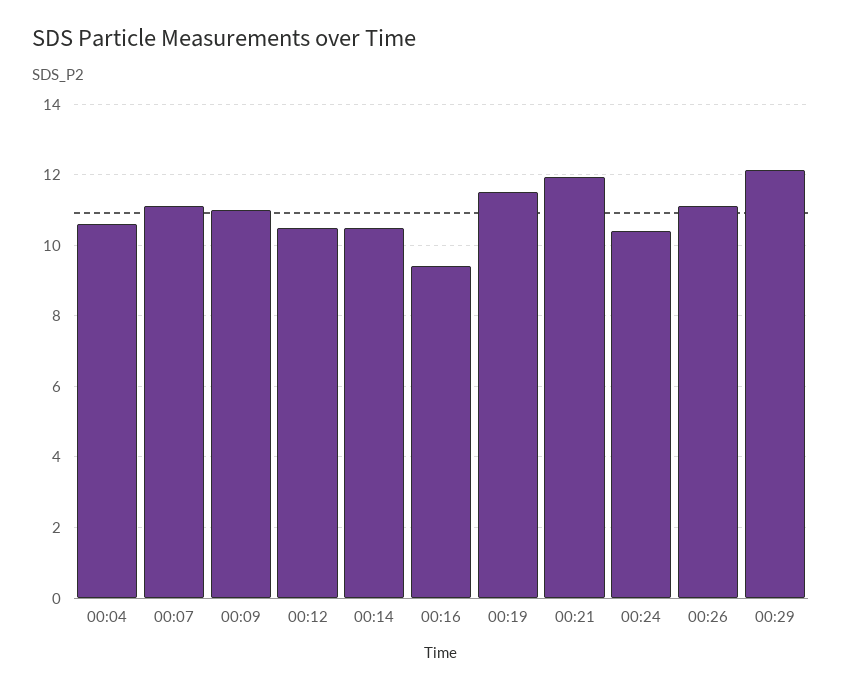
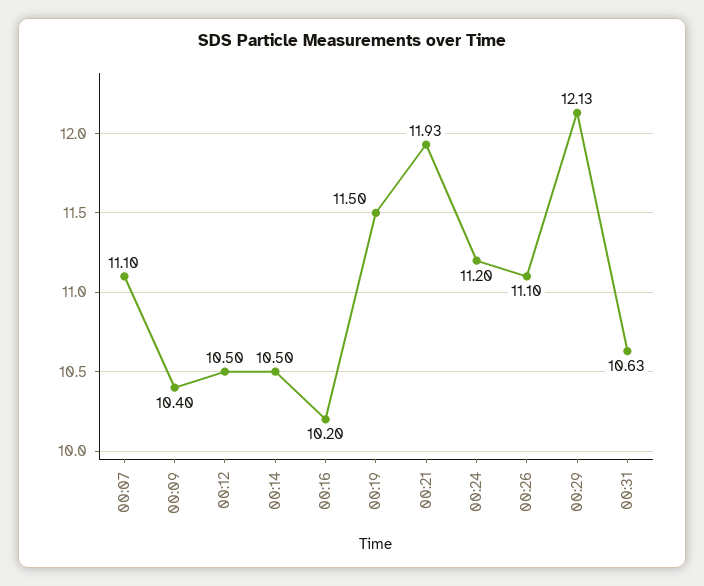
00:04: 10.6 -> none
00:09: 11 -> 10.4
00:16: 9.4 -> 10.2
00:24: 10.4 -> 11.2
00:31: none -> 10.63

